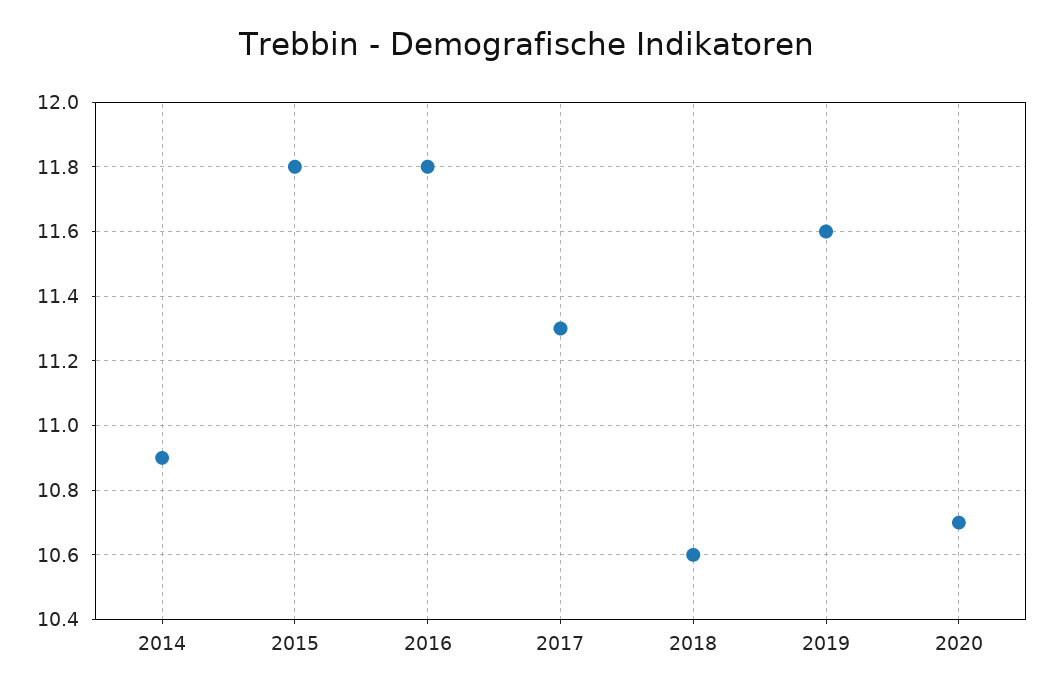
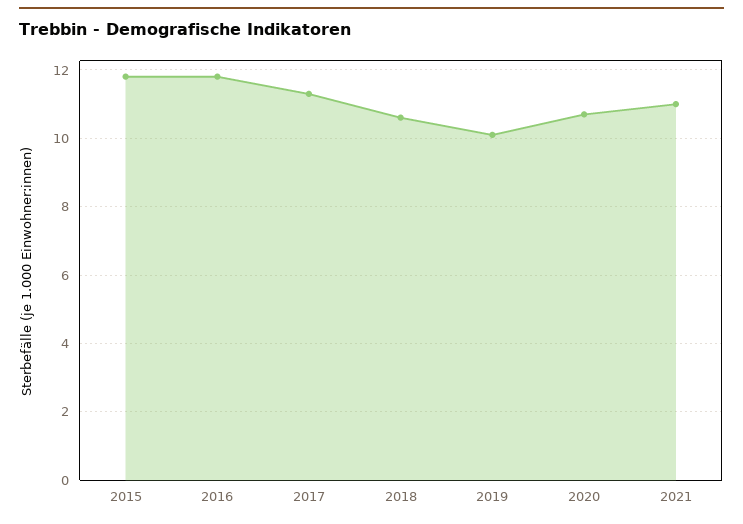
2014: 10.9 -> none
2019: 11.6 -> 10
2021: none -> 11

